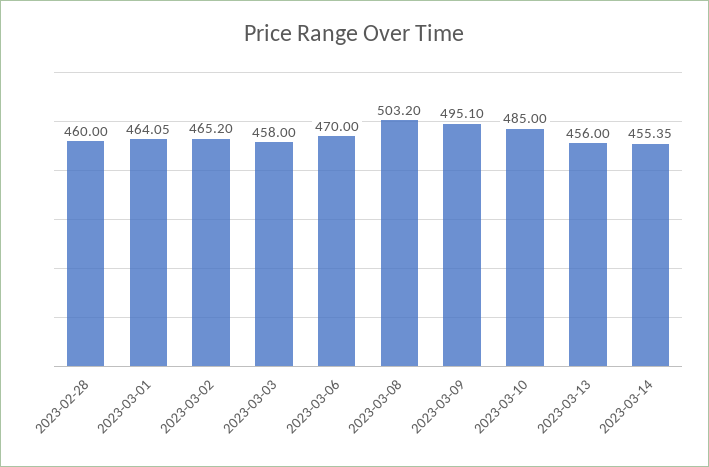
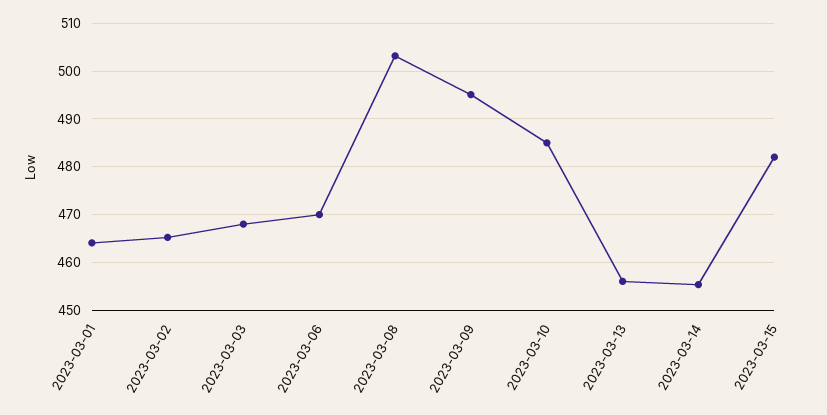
2023-02-28: 460 -> none
2023-03-03: 458 -> 468
2023-03-15: none -> 482

